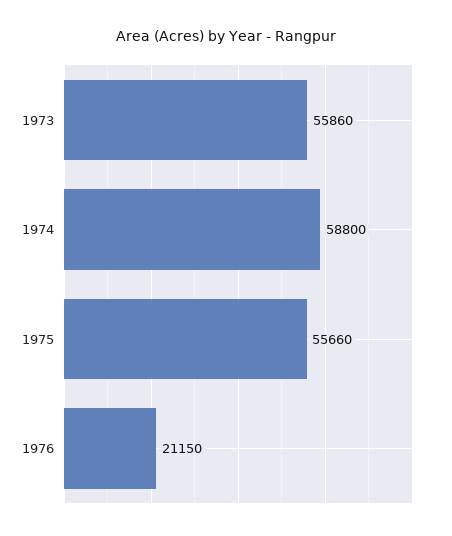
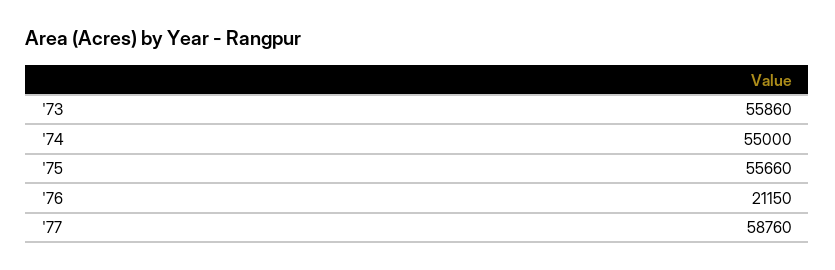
1974: 58800 -> 55000
'77: none -> 58760

